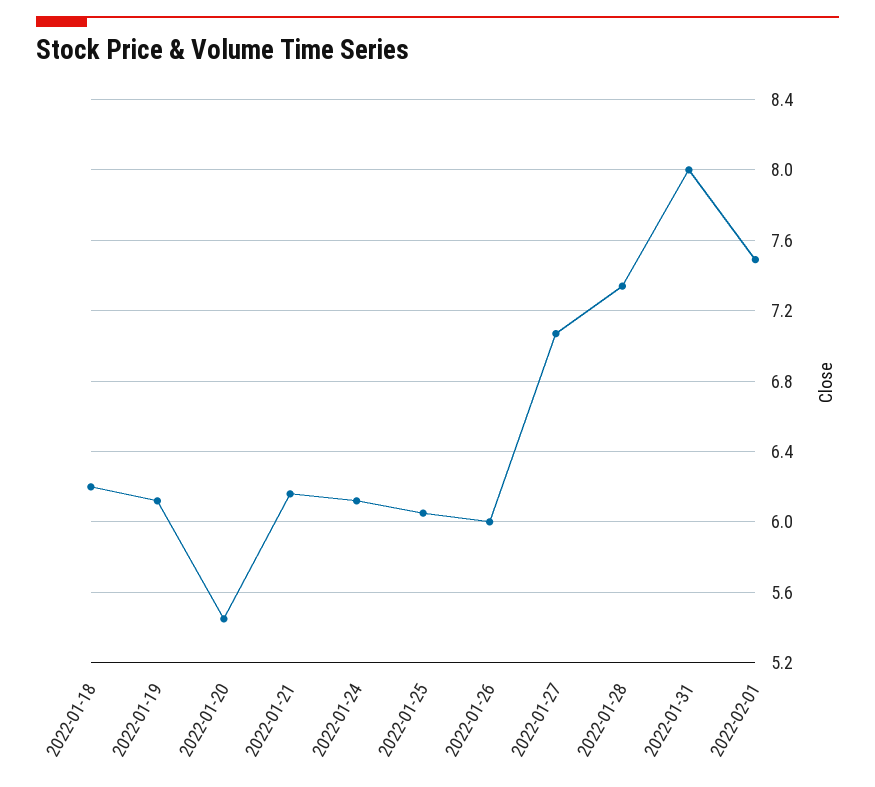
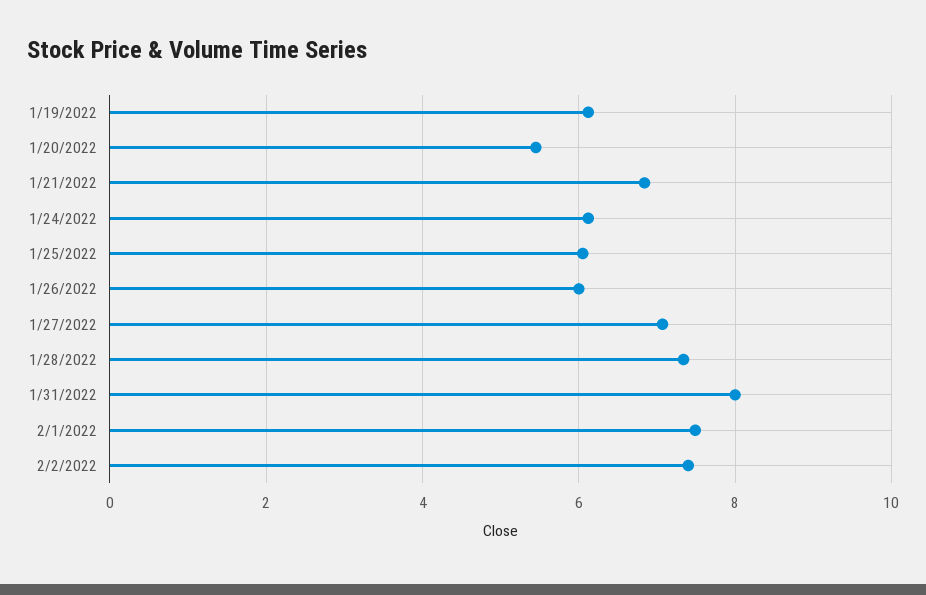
2022-01-18: 6.2 -> none
2022-01-21: 6.15 -> 6.8
2/2/2022: none -> 7.4

